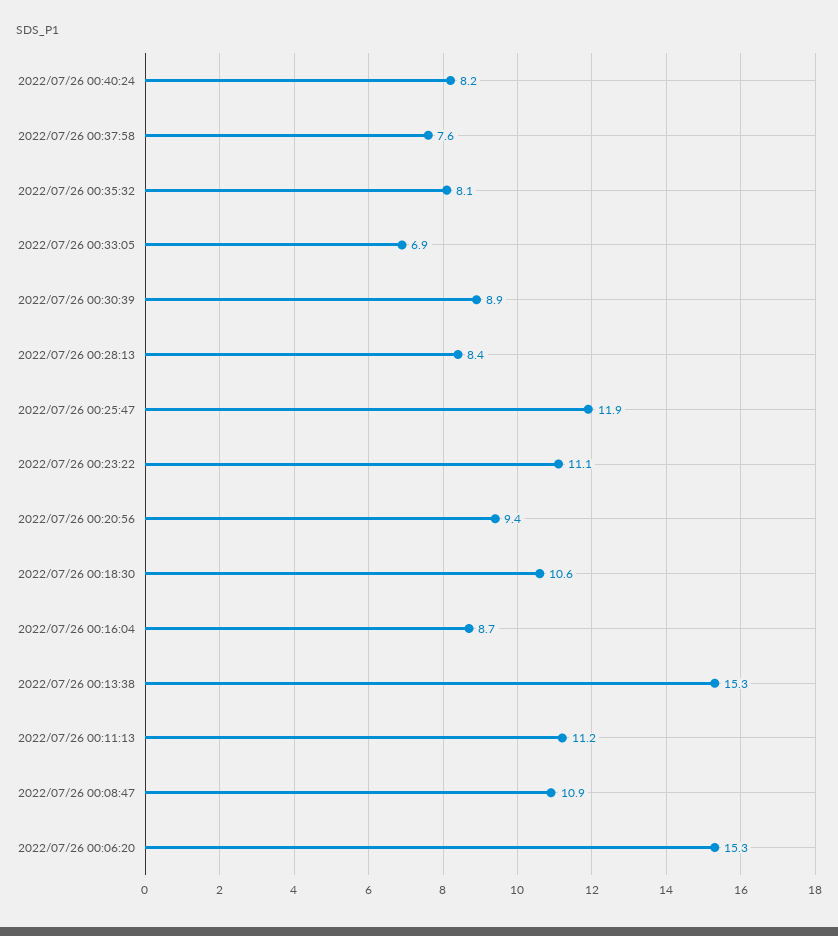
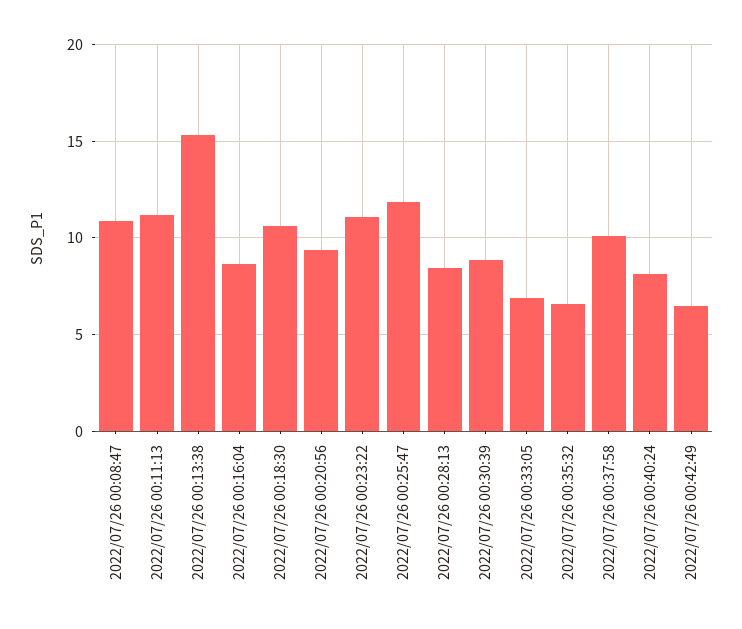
2022/07/26 00:37:58: 7.6 -> 10
2022/07/26 00:35:32: 8.1 -> 6.5
2022/07/26 00:06:20: 15.3 -> none
2022/07/26 00:42:49: none -> 6.5

